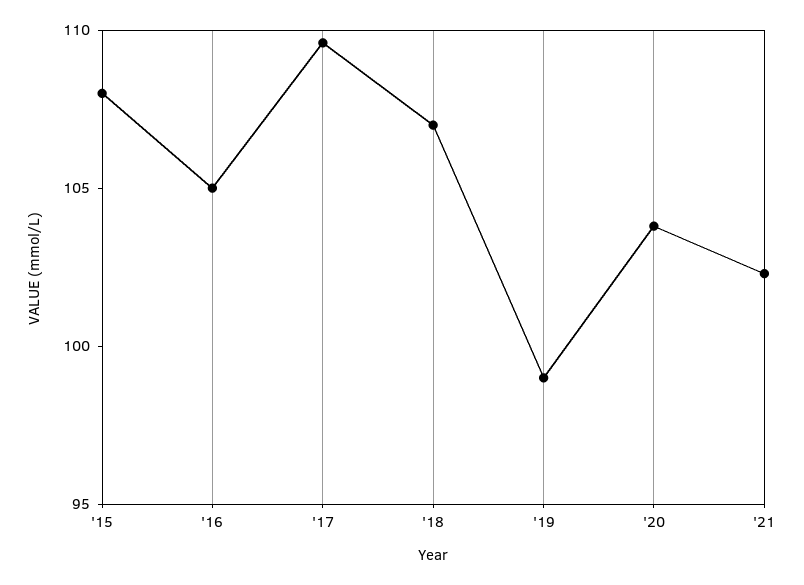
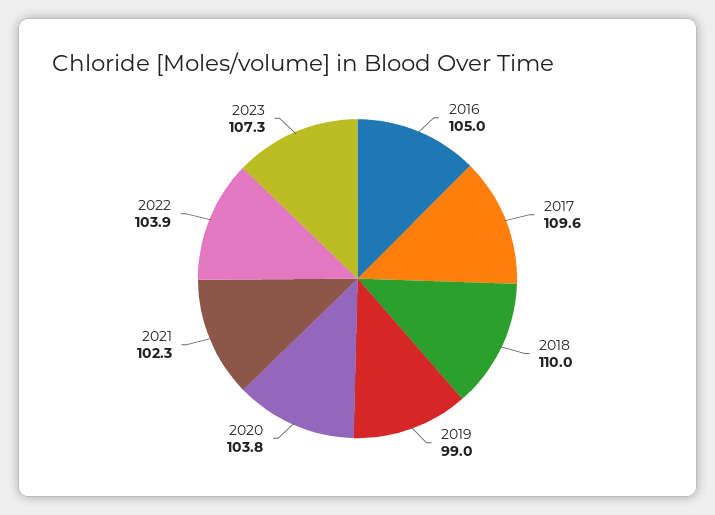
'15: 108 -> none
'18: 107 -> 110
2022: none -> 103.9
2023: none -> 107.3

